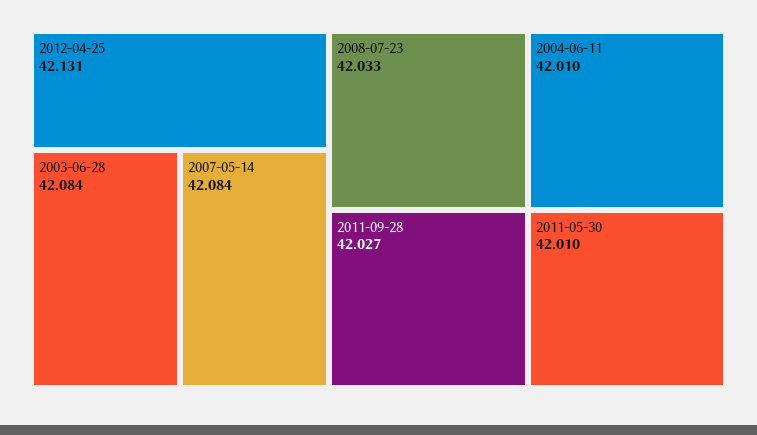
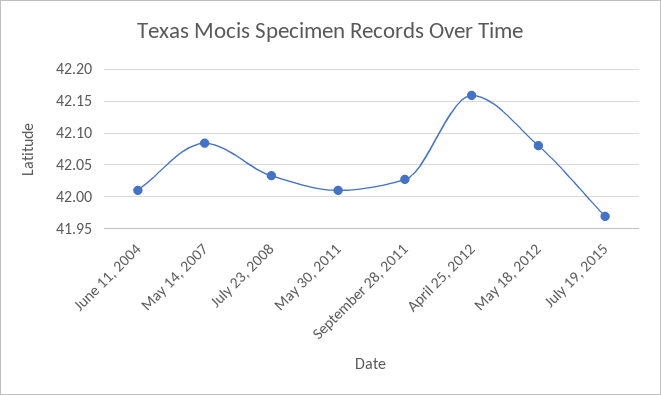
2012-04-25: 42.131 -> 42.16
2003-06-28: 42.084 -> none
May 18, 2012: none -> 42.08
July 19, 2015: none -> 41.97

